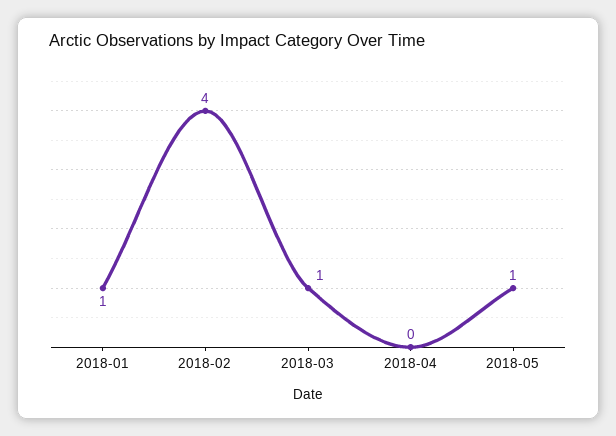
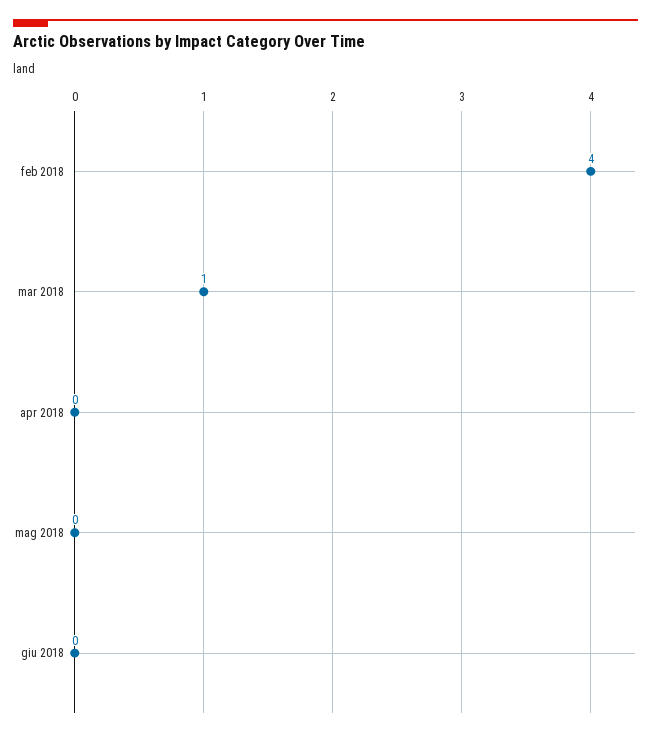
2018-01: 1 -> none
2018-05: 1 -> 0
giu 2018: none -> 0

